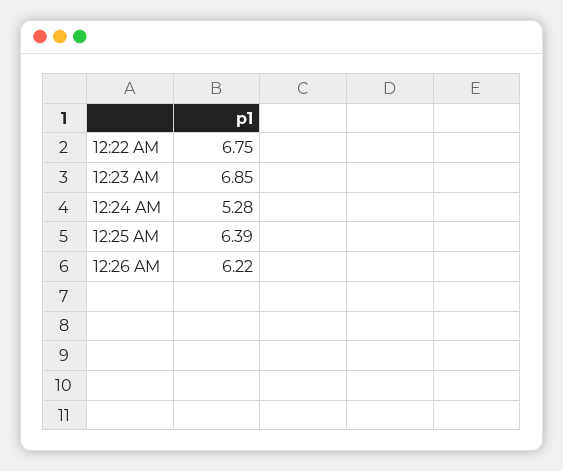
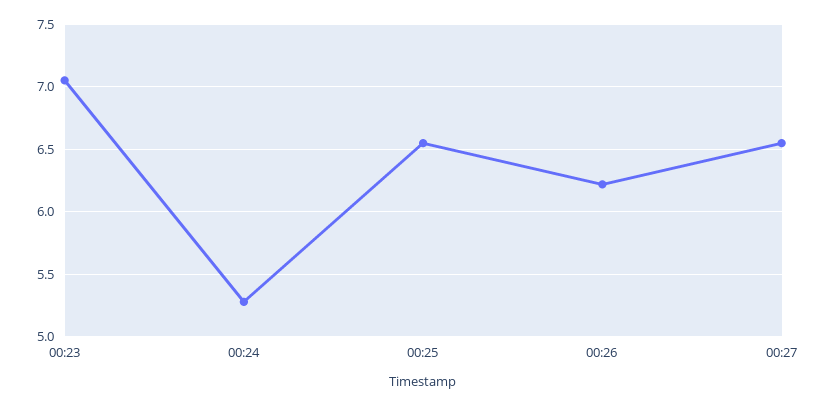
12:22 AM: 6.75 -> none
12:23 AM: 6.85 -> 7.05
12:25 AM: 6.39 -> 6.55
00:27: none -> 6.55

